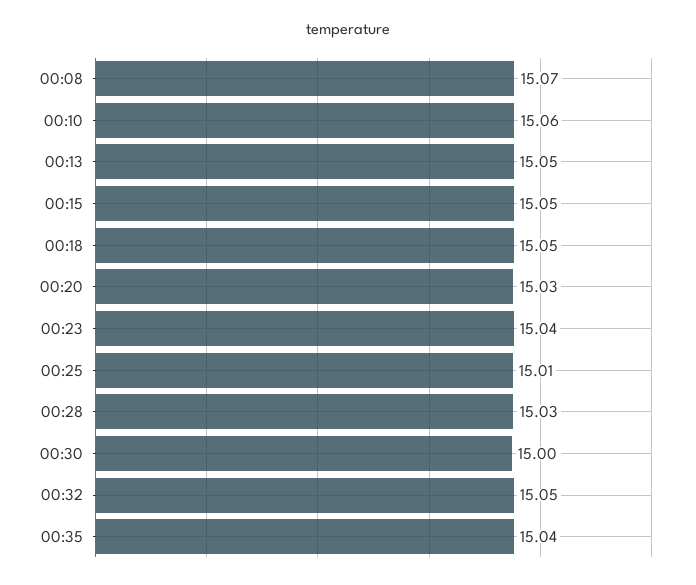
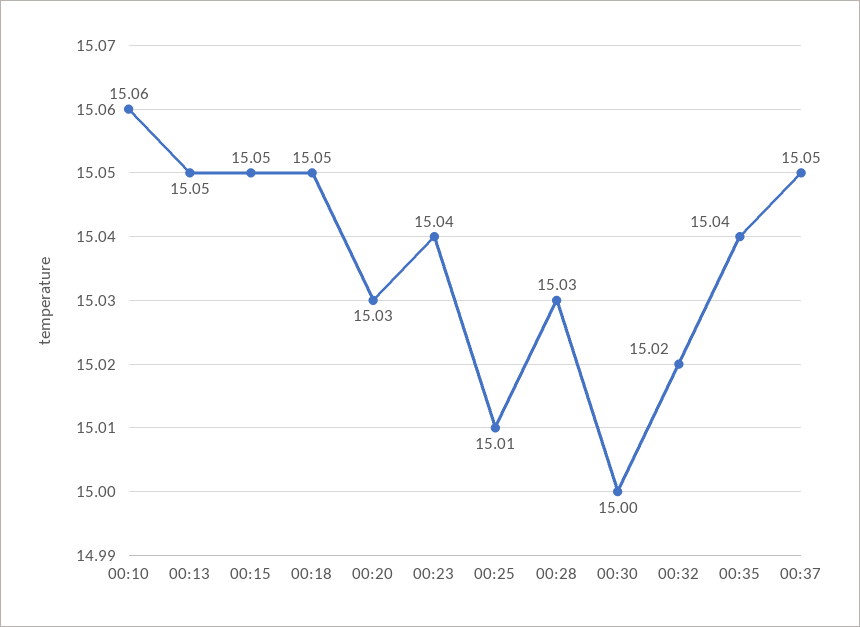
00:08: 15.07 -> none
00:32: 15.05 -> 15.02
00:37: none -> 15.05

